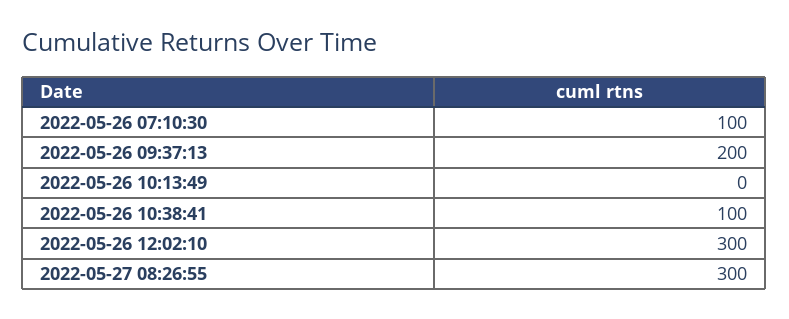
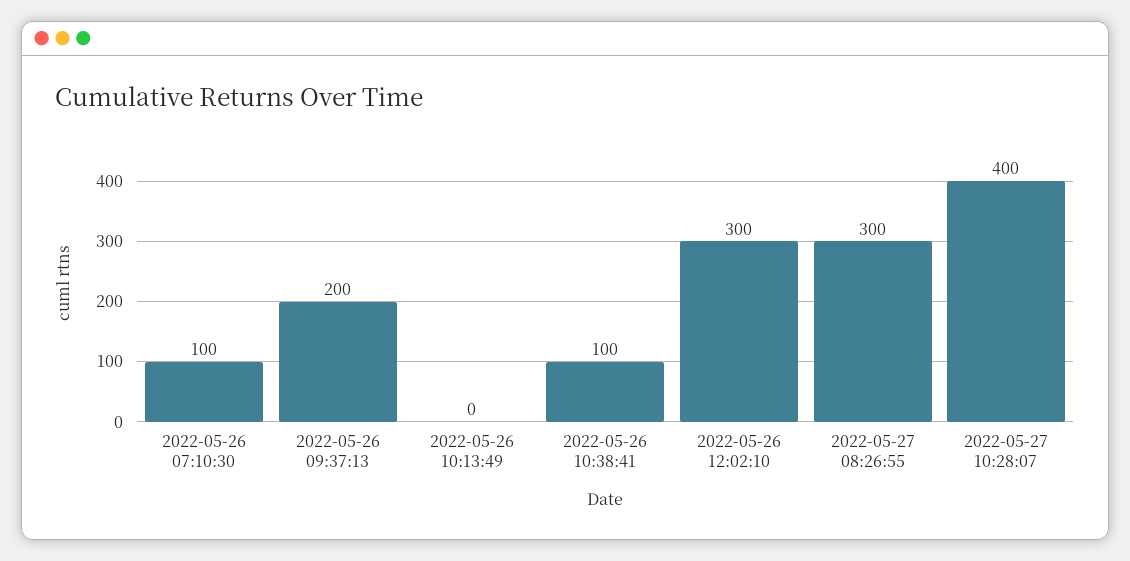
2022-05-27 10:28:07: none -> 400

